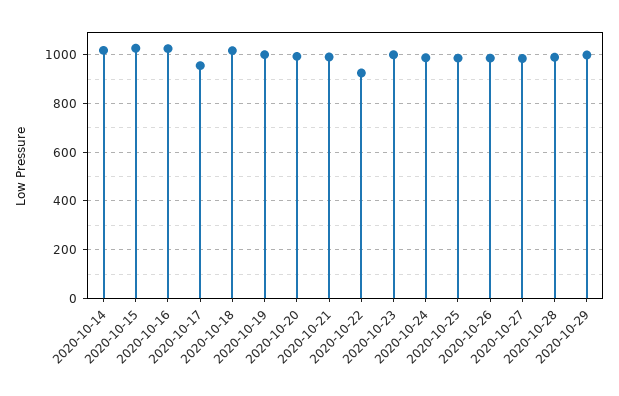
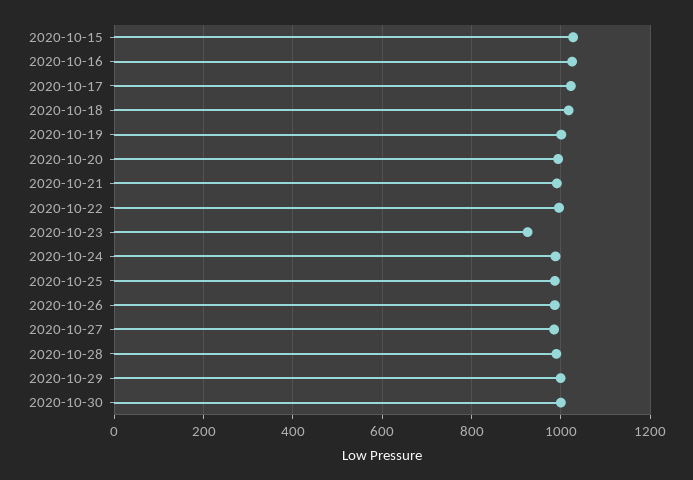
2020-10-14: 1025 -> none
2020-10-17: 950 -> 1020
2020-10-22: 925 -> 1000
2020-10-23: 1000 -> 920
2020-10-30: none -> 1000

